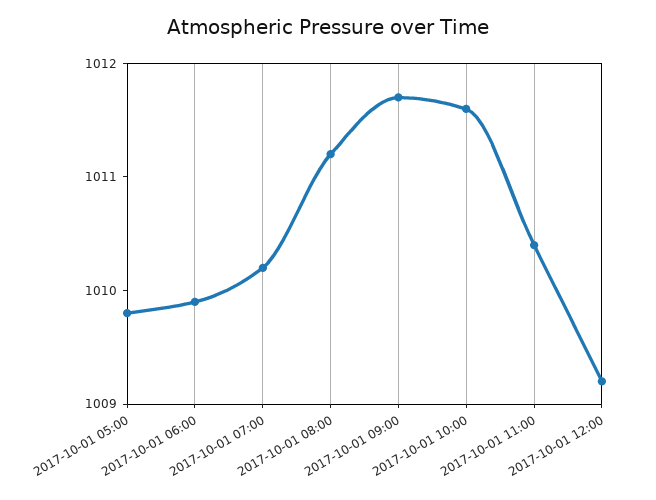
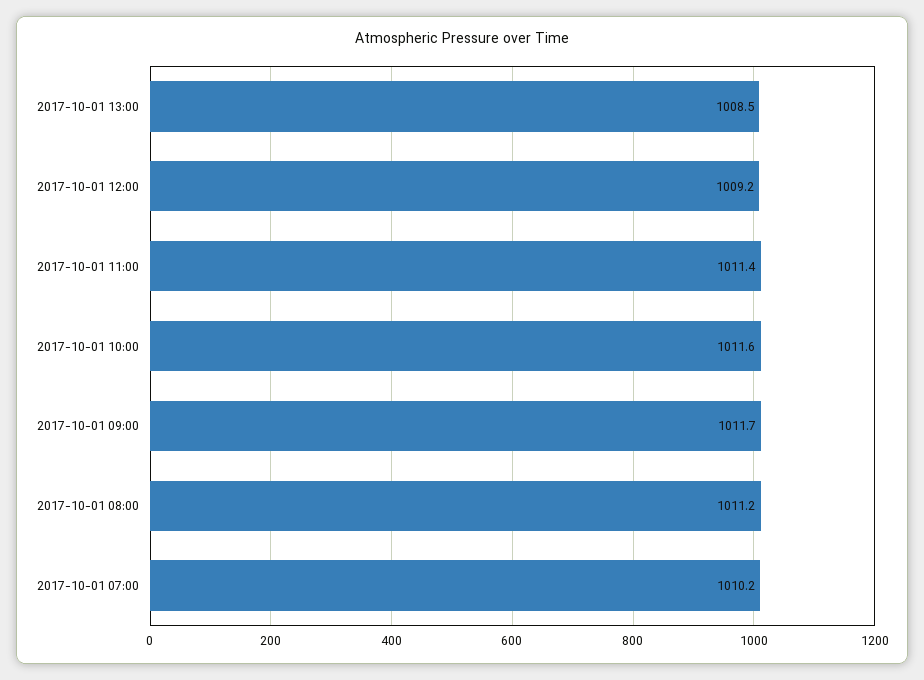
2017-10-01 05:00: 1009.8 -> none
2017-10-01 06:00: 1009.9 -> none
2017-10-01 11:00: 1010.4 -> 1011.4
2017-10-01 13:00: none -> 1008.5

